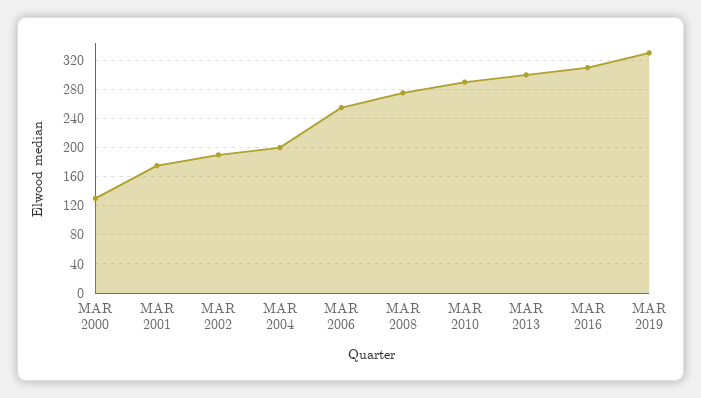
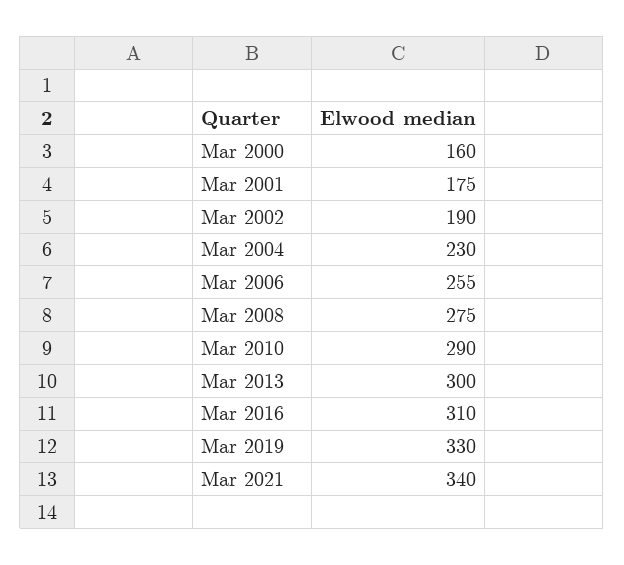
MAR 2000: 130 -> 160
MAR 2004: 200 -> 230
Mar 2021: none -> 340

